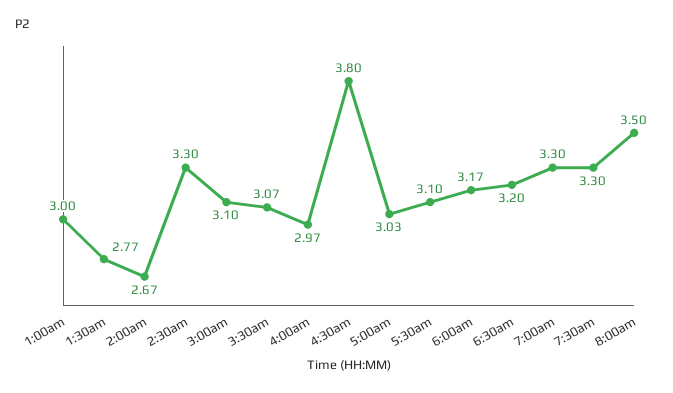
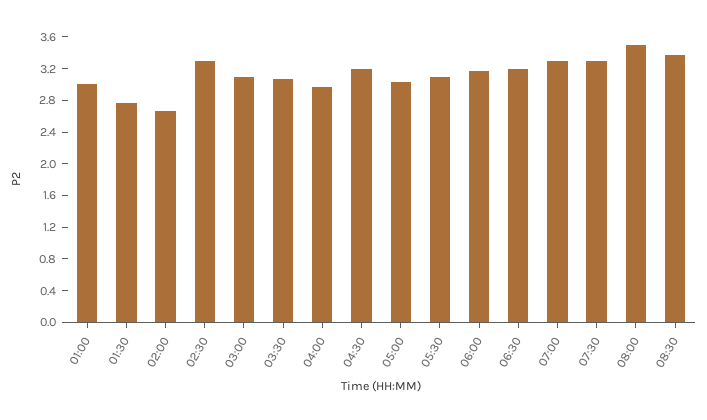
4:30am: 3.8 -> 3.2
08:30: none -> 3.4

